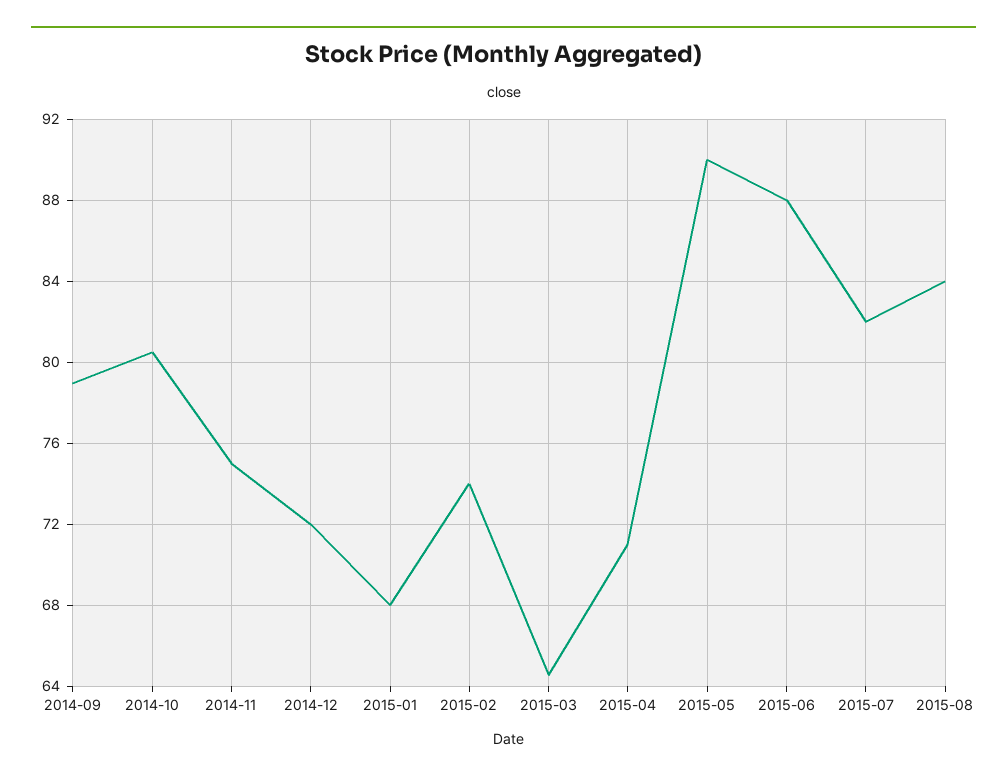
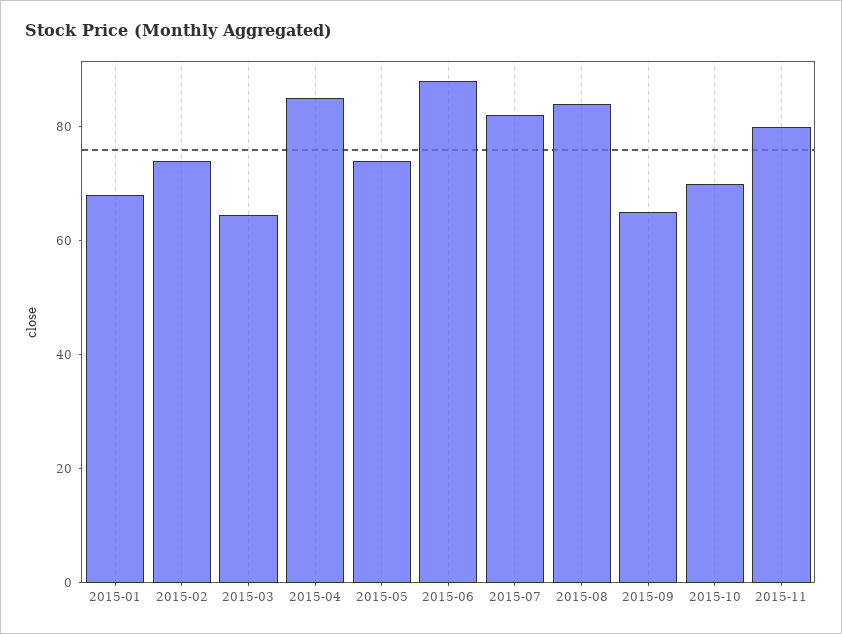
2014-09: 79 -> none
2014-10: 80.5 -> none
2014-11: 75 -> none
2014-12: 72 -> none
2015-04: 71 -> 85
2015-05: 90 -> 75
2015-09: none -> 65
2015-10: none -> 70
2015-11: none -> 80

